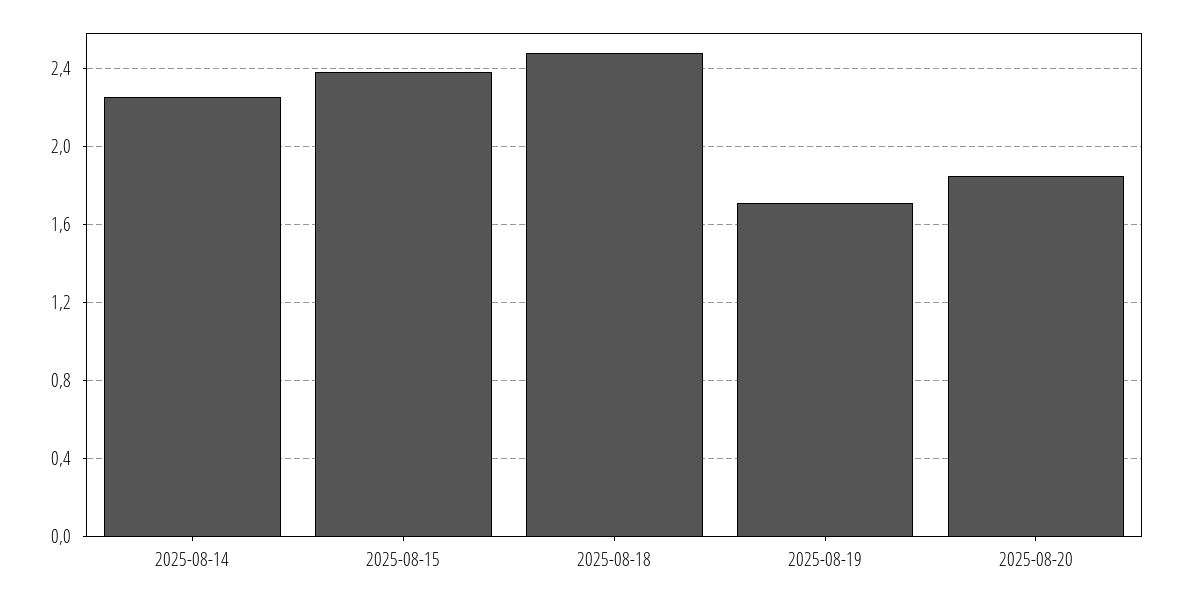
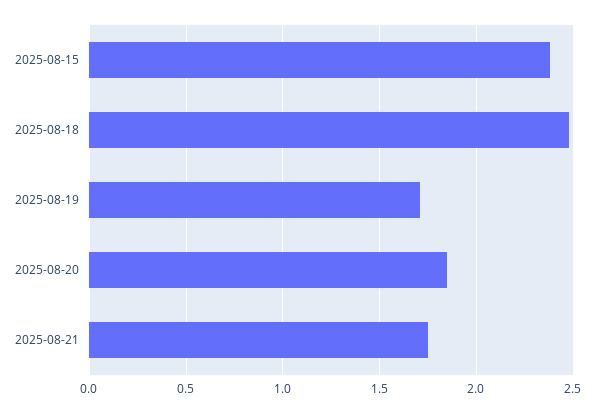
2025-08-14: 2.25 -> none
2025-08-21: none -> 1.75

